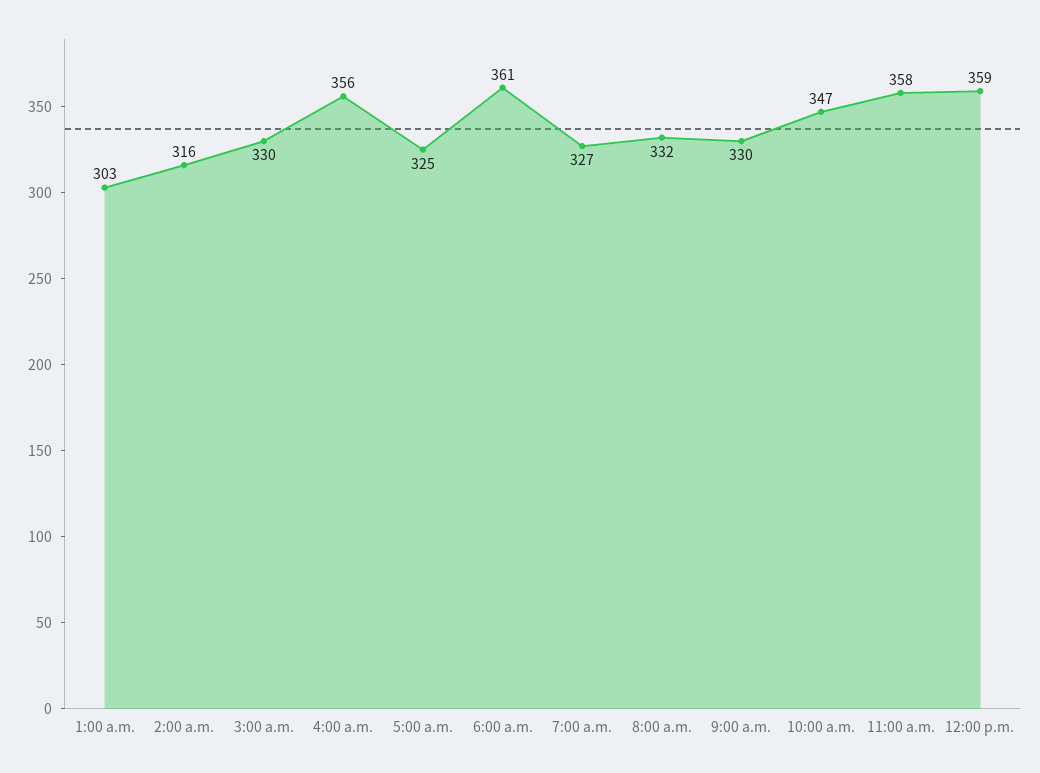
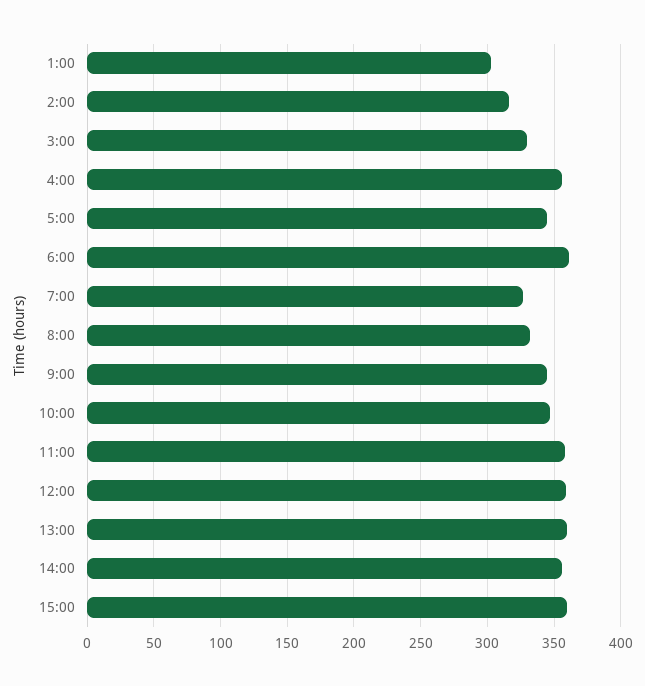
5:00 a.m.: 325 -> 345
9:00 a.m.: 330 -> 345
13:00: none -> 360
14:00: none -> 355
15:00: none -> 360

